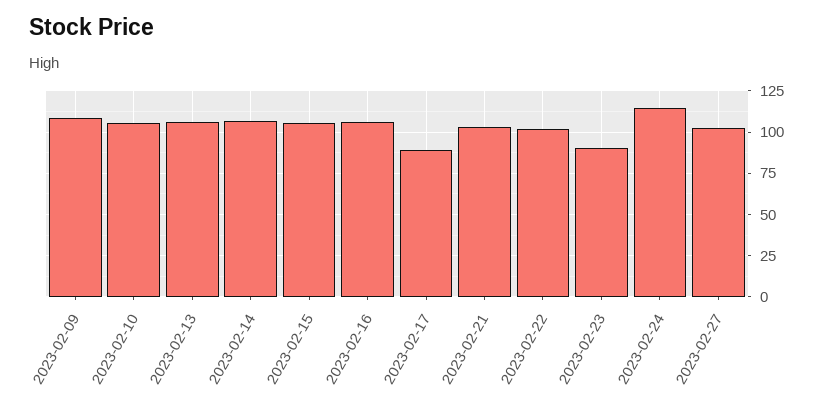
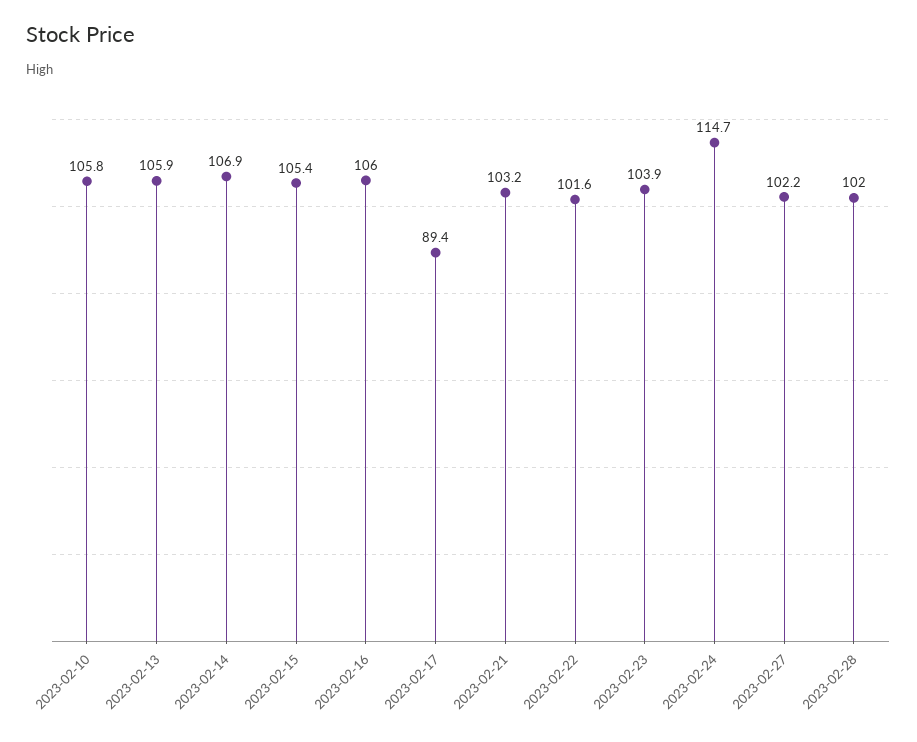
2023-02-09: 110 -> none
2023-02-23: 90 -> 103.9
2023-02-28: none -> 102

